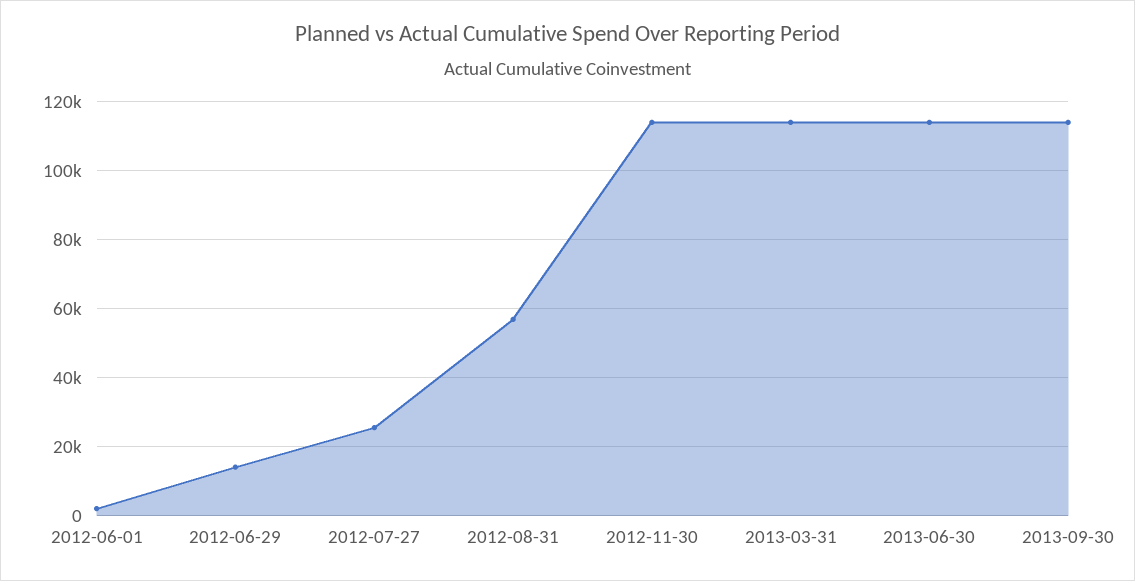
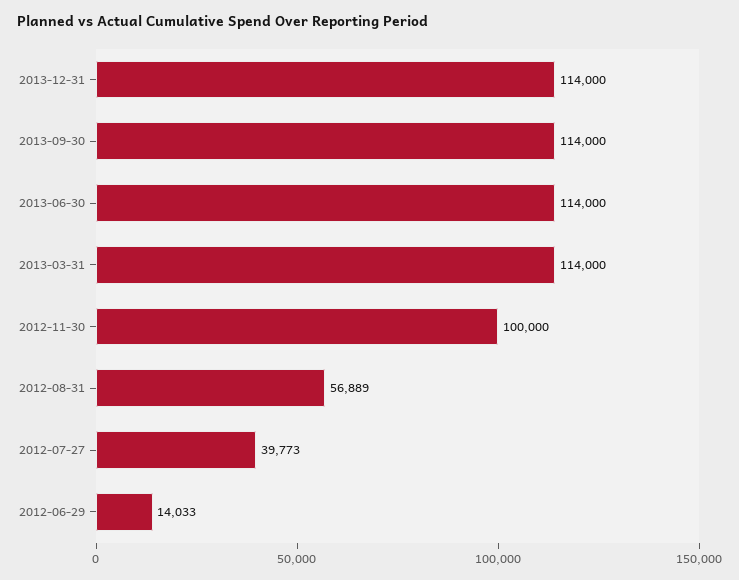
2012-06-01: 2000 -> none
2012-07-27: 26000 -> 39773
2012-11-30: 114000 -> 100000
2013-12-31: none -> 114000

